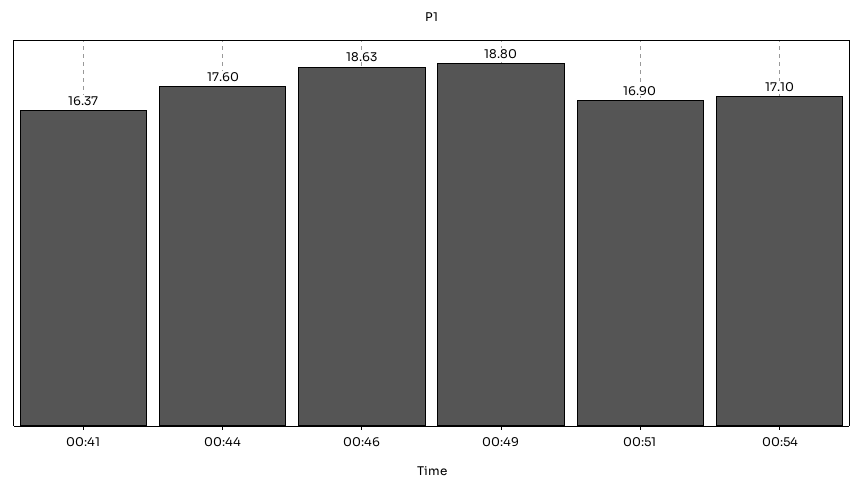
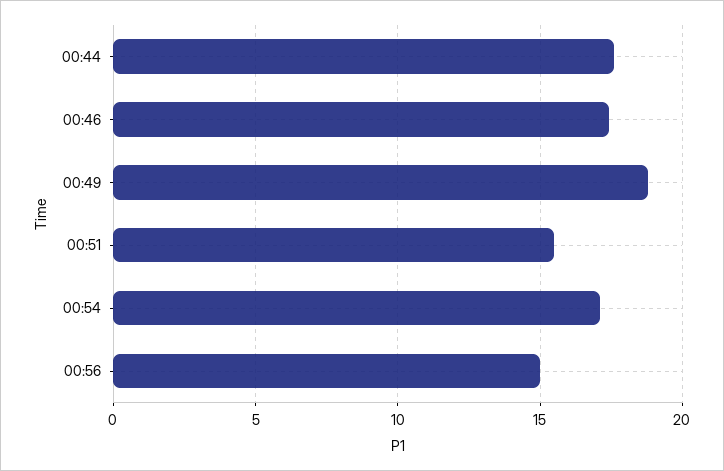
00:41: 16.37 -> none
00:46: 18.63 -> 17.5
00:51: 16.9 -> 15.5
00:56: none -> 15

